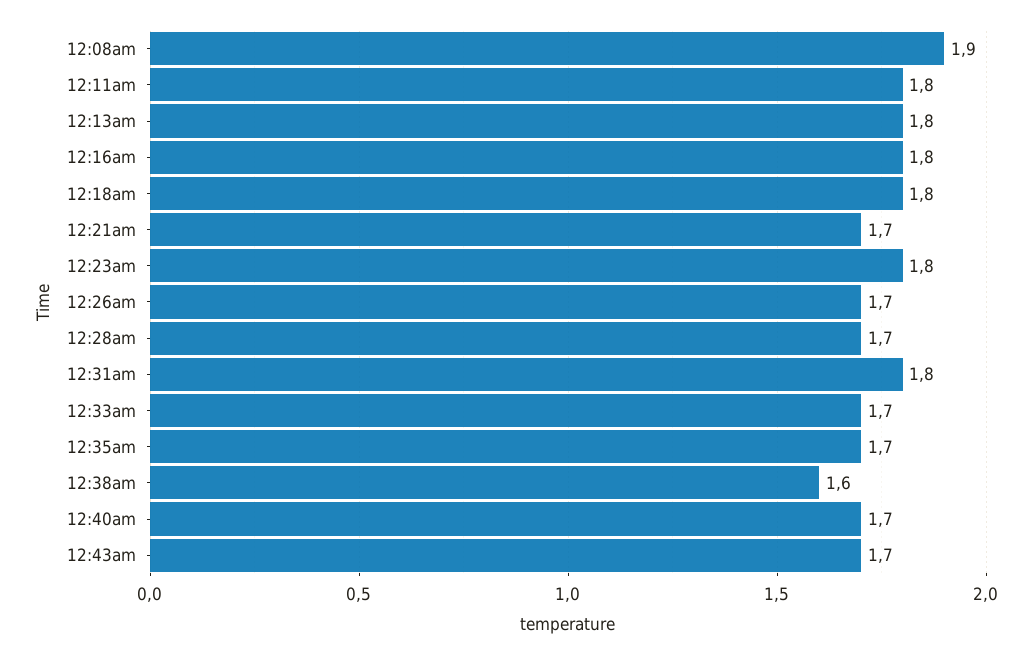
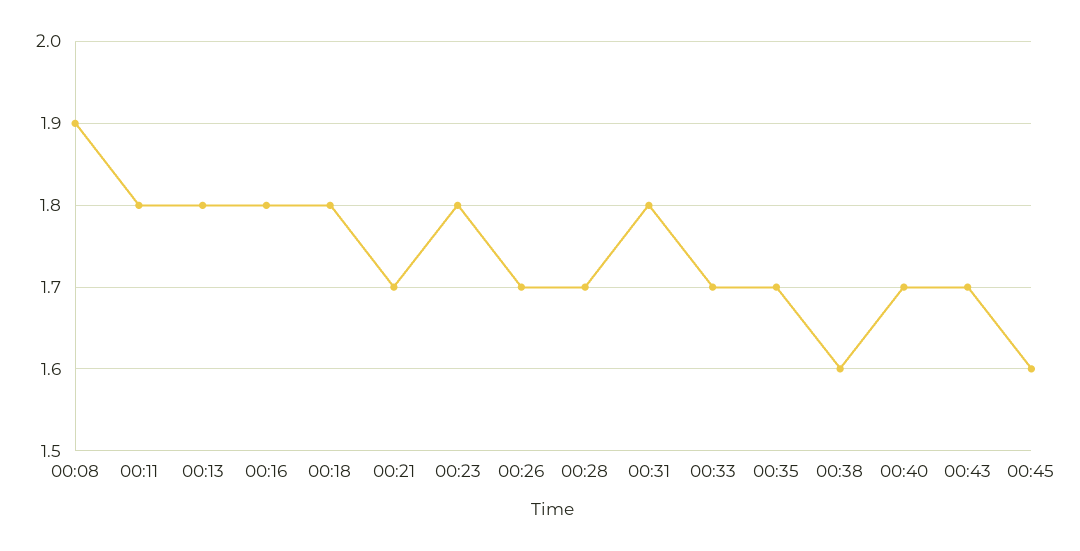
00:45: none -> 1.6

